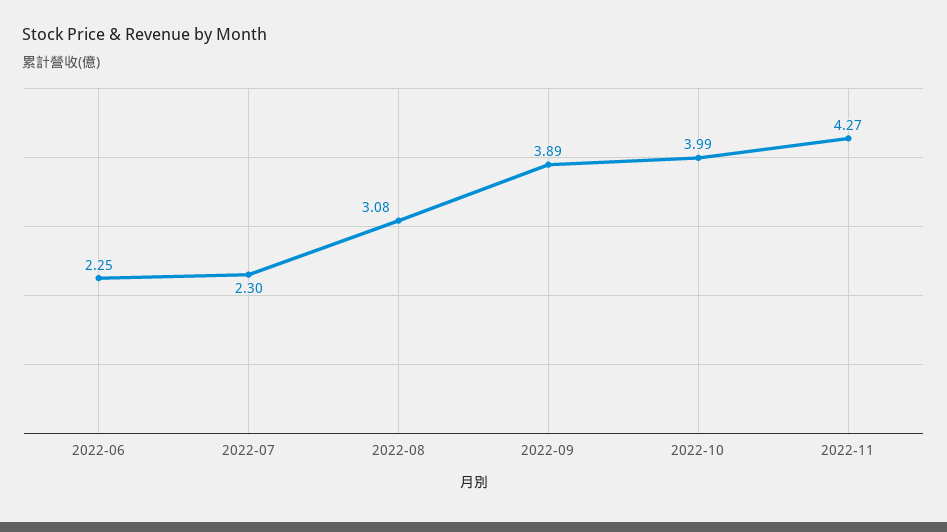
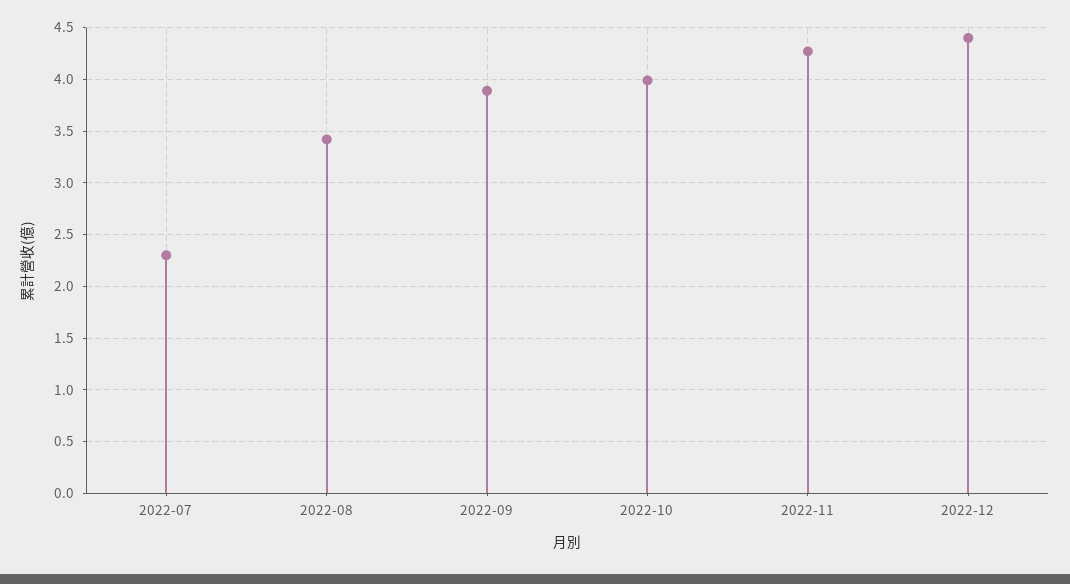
2022-06: 2.25 -> none
2022-08: 3.08 -> 3.4
2022-12: none -> 4.4

